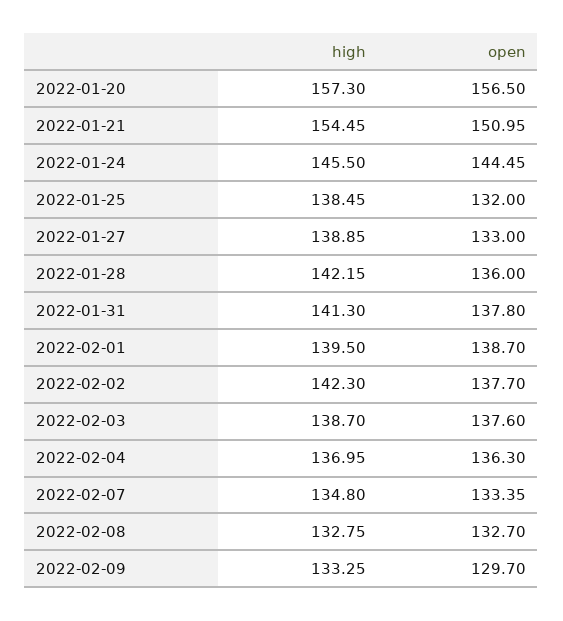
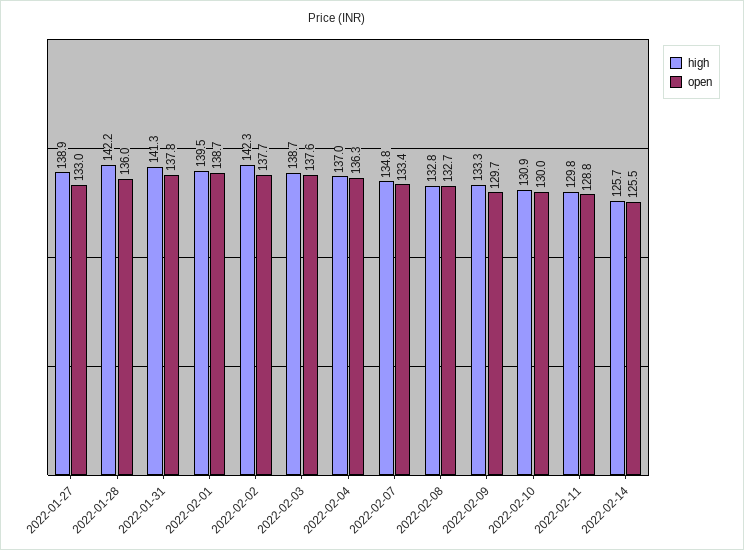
high, 2022-01-20: 157.3 -> none
open, 2022-01-20: 156.5 -> none
high, 2022-01-21: 154.45 -> none
open, 2022-01-21: 150.95 -> none
high, 2022-01-24: 145.5 -> none
open, 2022-01-24: 144.45 -> none
high, 2022-01-25: 138.45 -> none
open, 2022-01-25: 132 -> none
high, 2022-02-10: none -> 130.9
open, 2022-02-10: none -> 130
high, 2022-02-11: none -> 129.8
open, 2022-02-11: none -> 128.8
high, 2022-02-14: none -> 125.7
open, 2022-02-14: none -> 125.5

